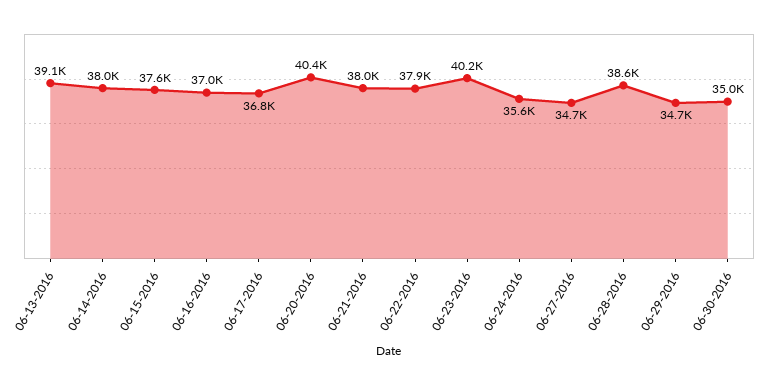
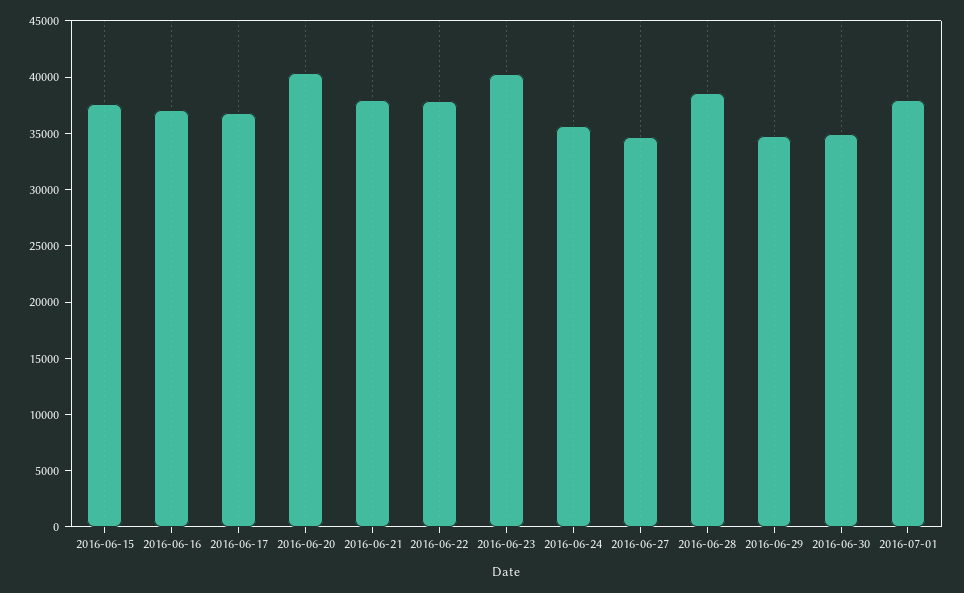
06-13-2016: 39100 -> none
06-14-2016: 38000 -> none
2016-07-01: none -> 38000

